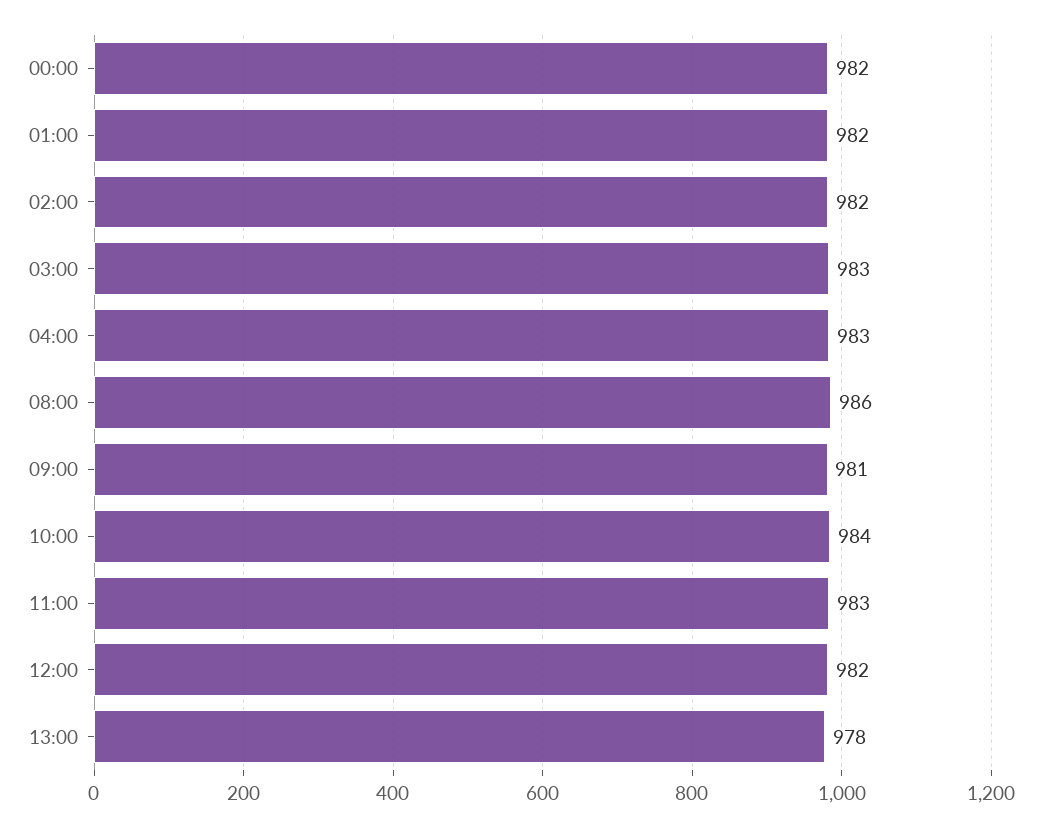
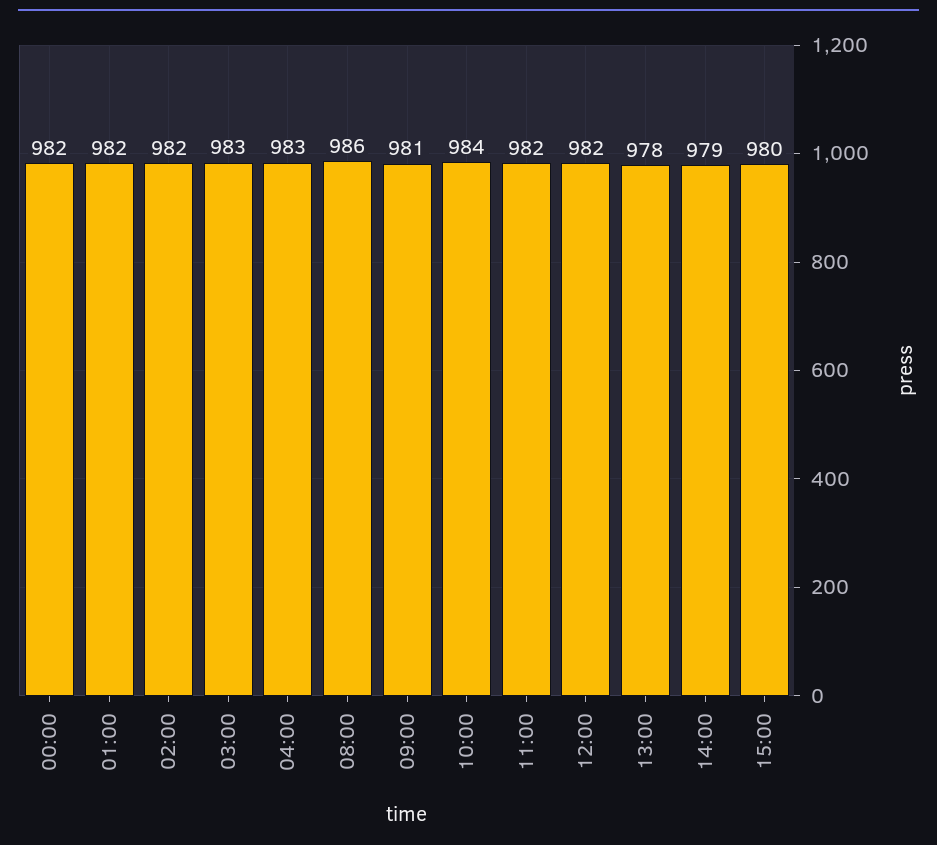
11:00: 983 -> 982
14:00: none -> 979
15:00: none -> 980

